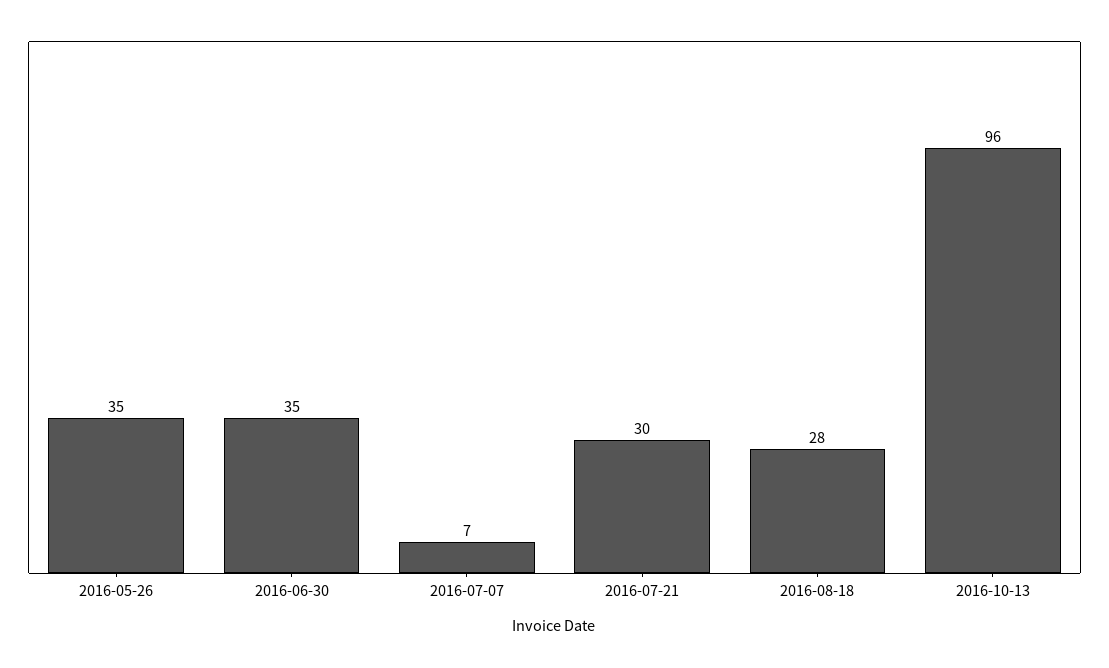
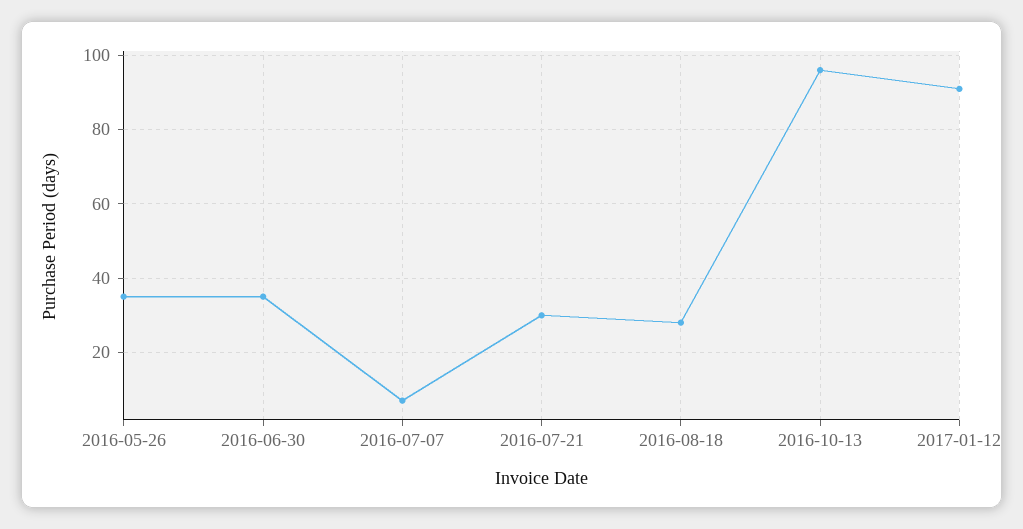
2017-01-12: none -> 90

